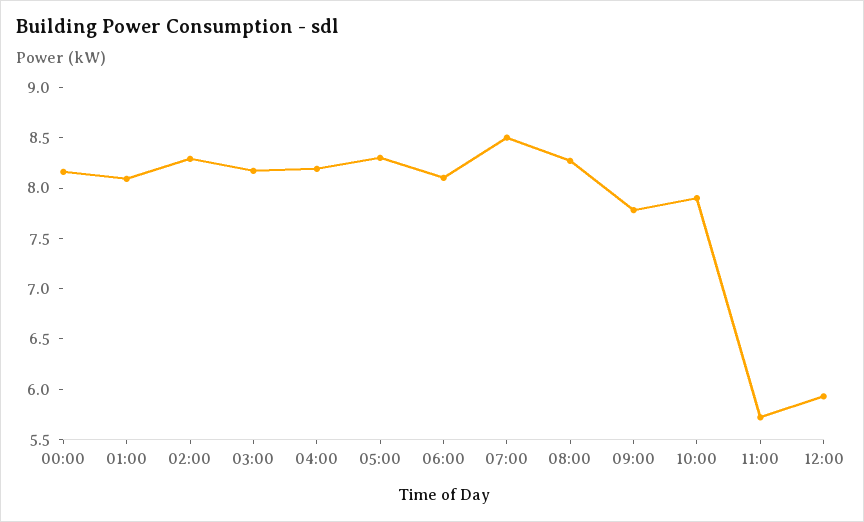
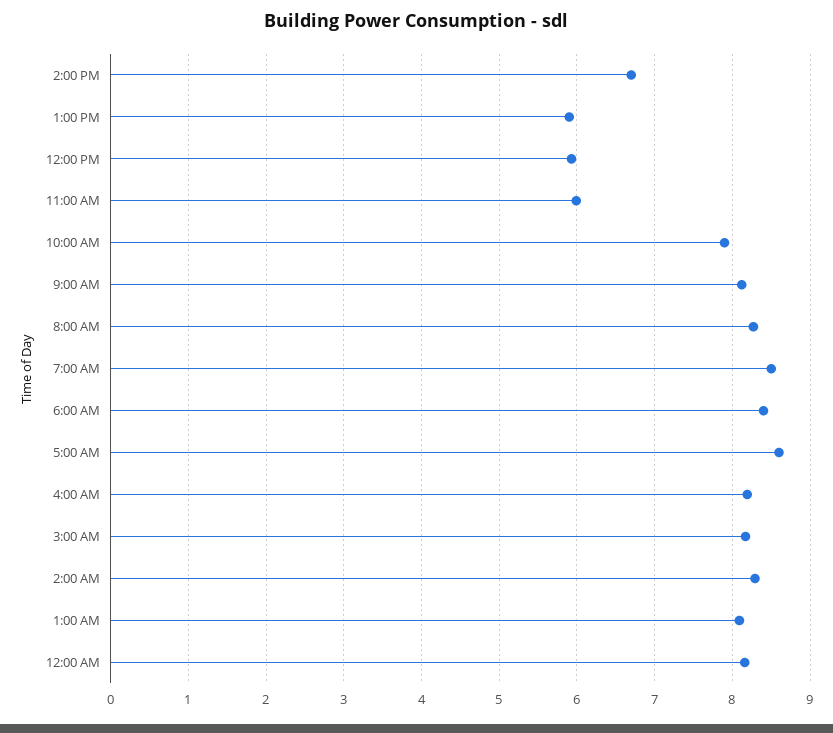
05:00: 8.3 -> 8.6
06:00: 8.1 -> 8.4
09:00: 7.8 -> 8.1
11:00: 5.7 -> 6
2:00 PM: none -> 6.7
1:00 PM: none -> 5.9

